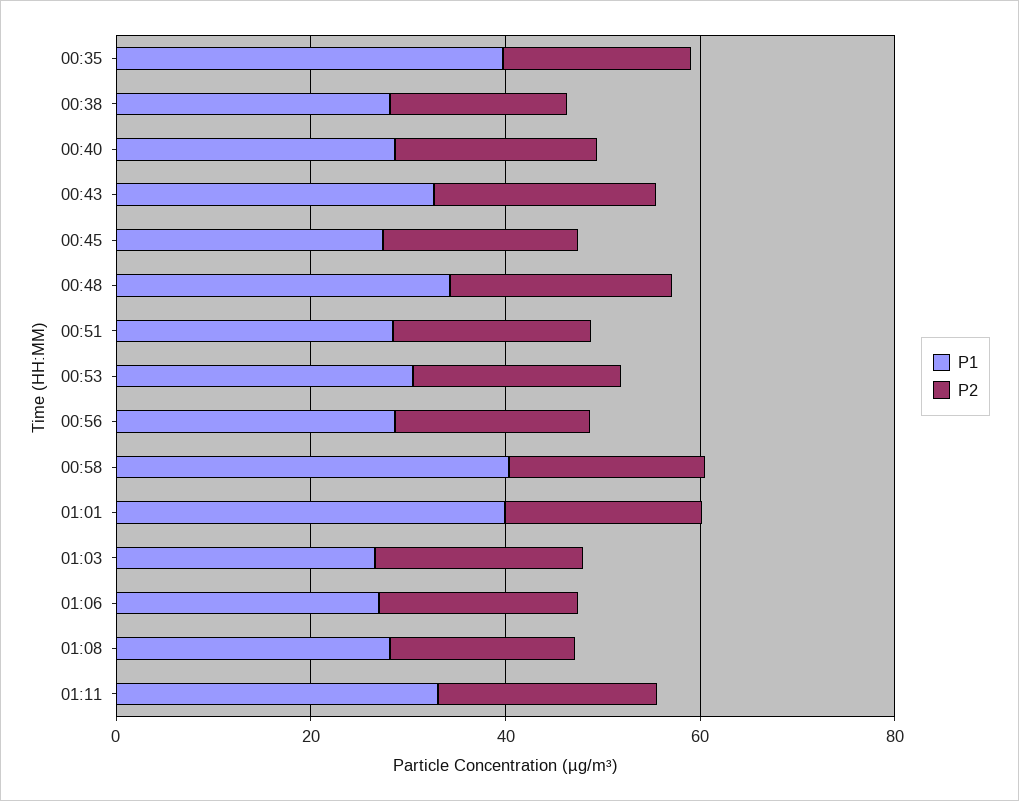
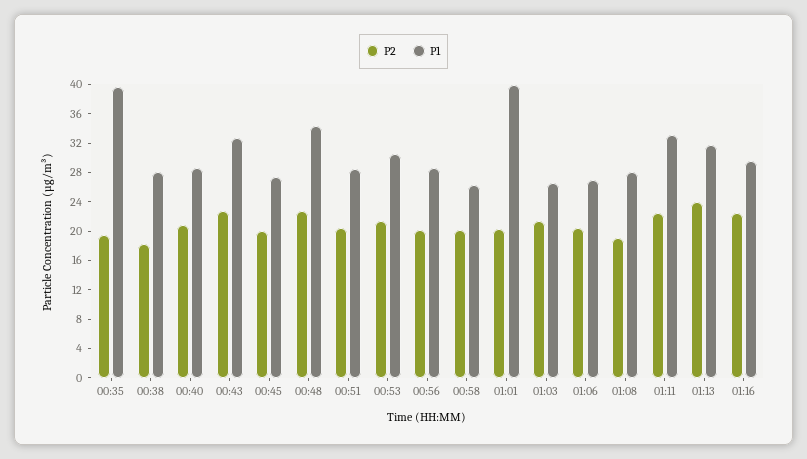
P1, 00:58: 40 -> 26
P2, 01:13: none -> 24
P1, 01:13: none -> 32
P2, 01:16: none -> 22
P1, 01:16: none -> 30

